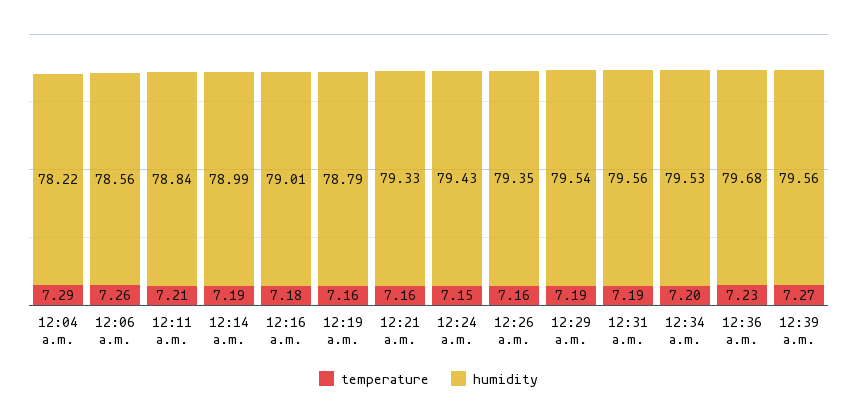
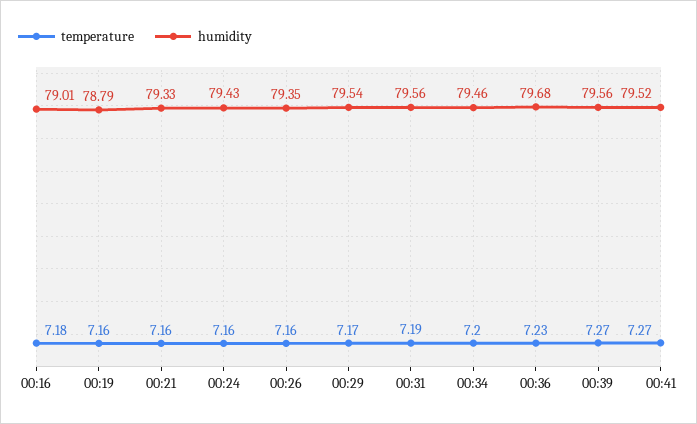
temperature, 12:04 a.m.: 7.29 -> none
humidity, 12:04 a.m.: 78.22 -> none
temperature, 12:06 a.m.: 7.26 -> none
humidity, 12:06 a.m.: 78.56 -> none
temperature, 12:11 a.m.: 7.21 -> none
humidity, 12:11 a.m.: 78.84 -> none
temperature, 12:14 a.m.: 7.19 -> none
humidity, 12:14 a.m.: 78.99 -> none
temperature, 12:24 a.m.: 7.15 -> 7.16
temperature, 12:29 a.m.: 7.19 -> 7.17
humidity, 12:34 a.m.: 79.53 -> 79.46
temperature, 00:41: none -> 7.27
humidity, 00:41: none -> 79.52

